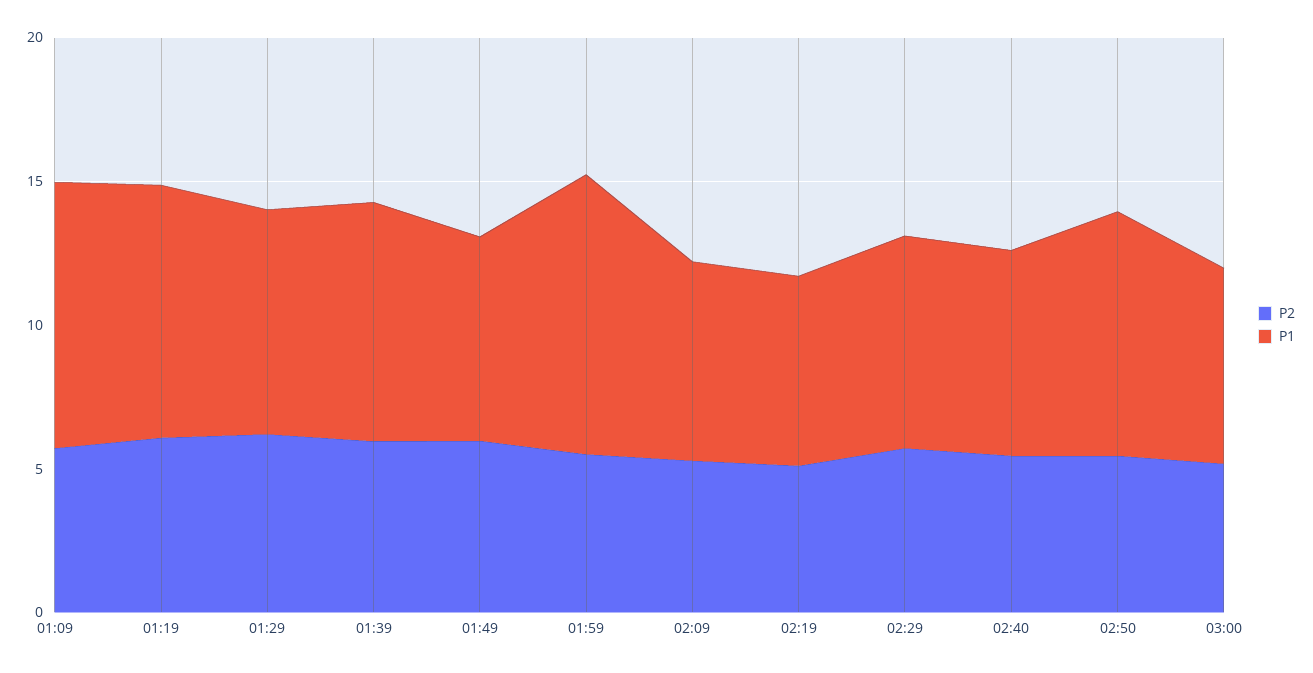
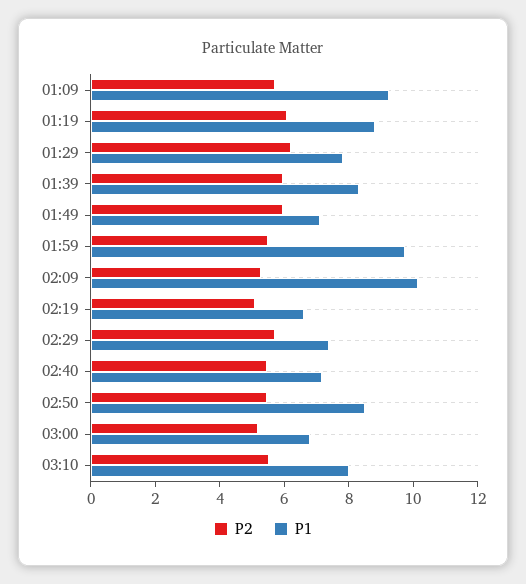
P1, 02:09: 7 -> 10
P2, 03:10: none -> 5.5
P1, 03:10: none -> 8

